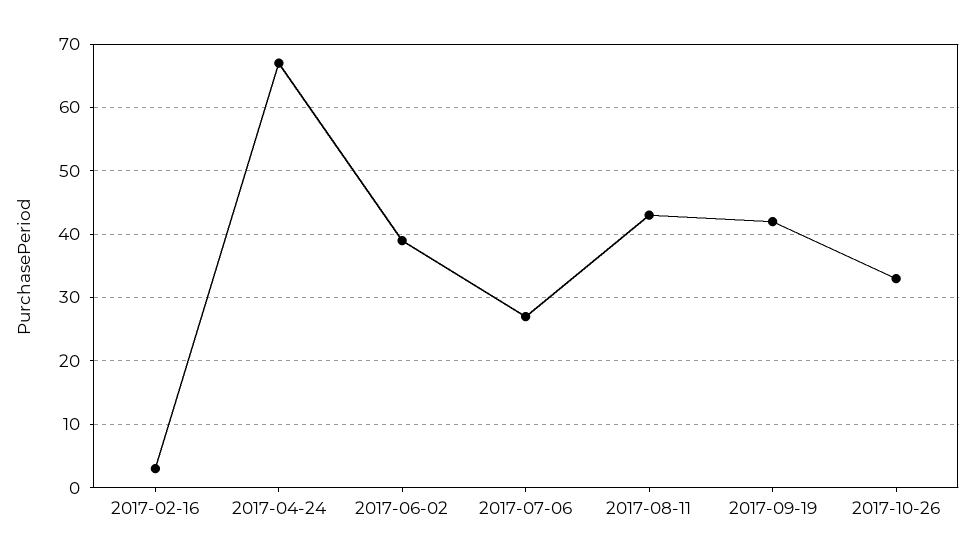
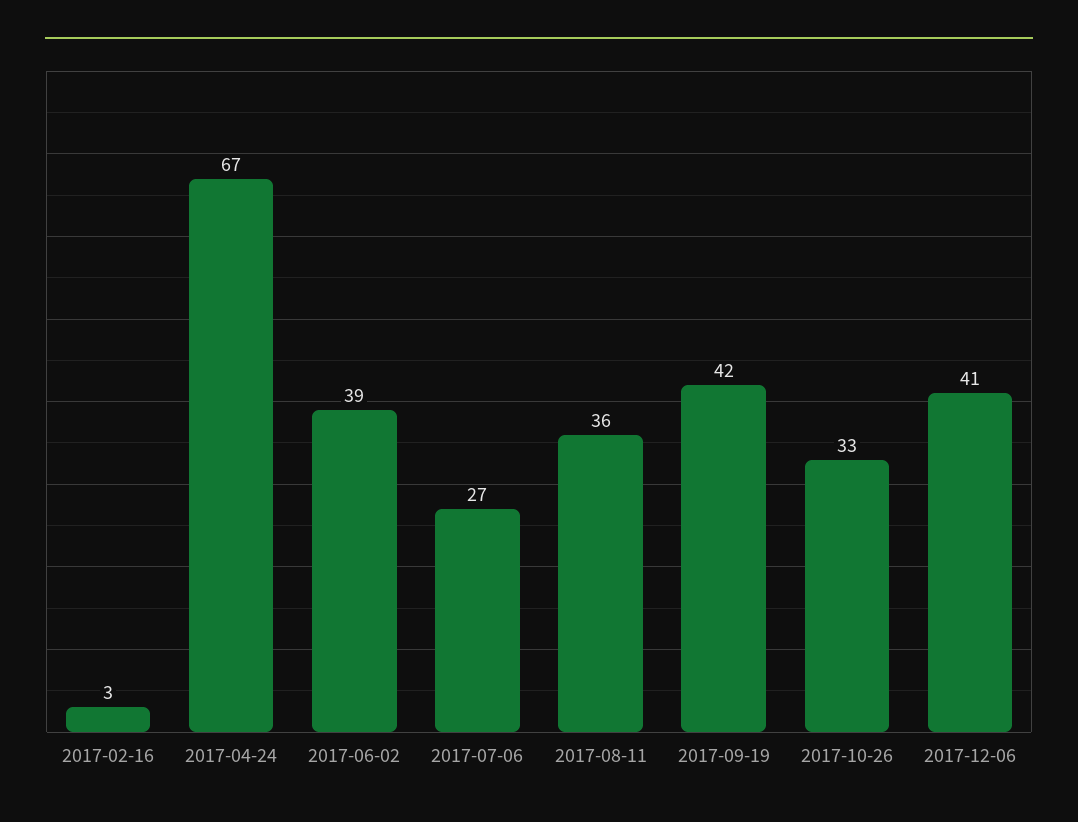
2017-08-11: 43 -> 36
2017-12-06: none -> 41

